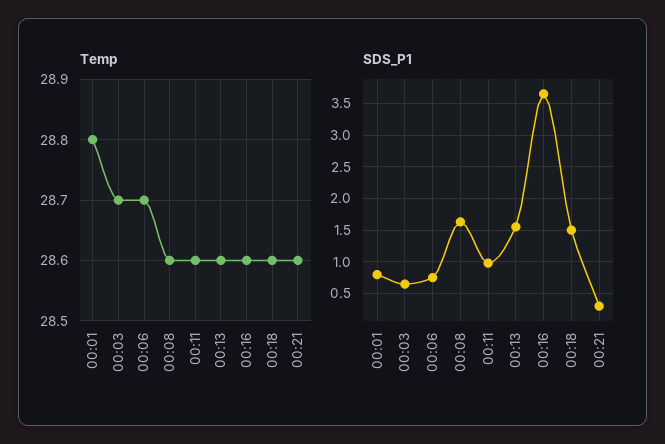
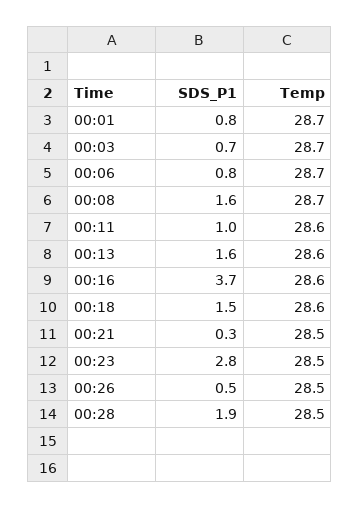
Temp, 00:01: 28.8 -> 28.7
Temp, 00:08: 28.6 -> 28.7
Temp, 00:21: 28.6 -> 28.5
SDS_P1, 00:23: none -> 2.8
Temp, 00:23: none -> 28.5
SDS_P1, 00:26: none -> 0.5
Temp, 00:26: none -> 28.5
SDS_P1, 00:28: none -> 1.9
Temp, 00:28: none -> 28.5

